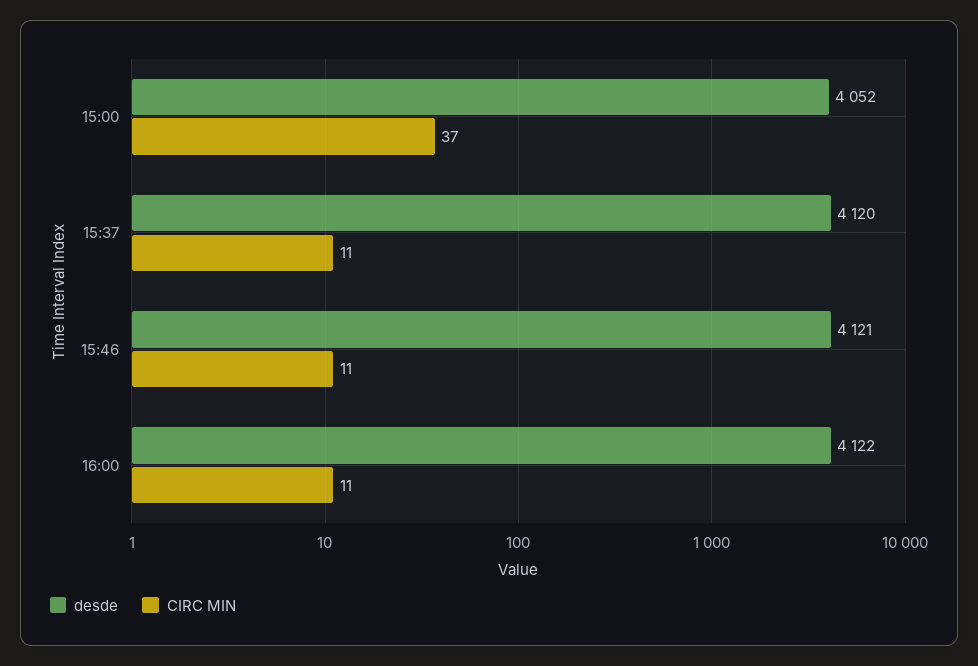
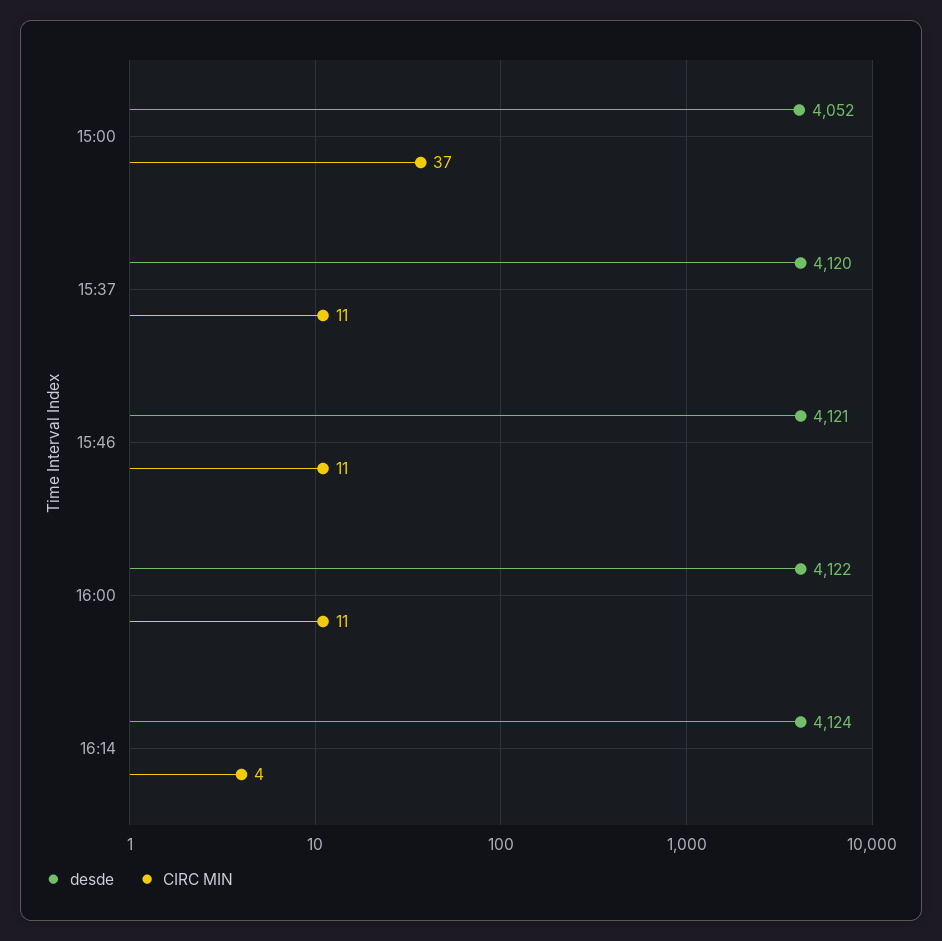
desde, 16:14: none -> 4124
CIRC MIN, 16:14: none -> 4

